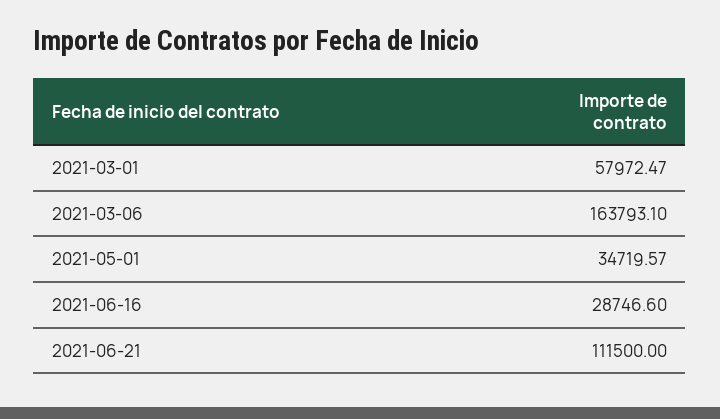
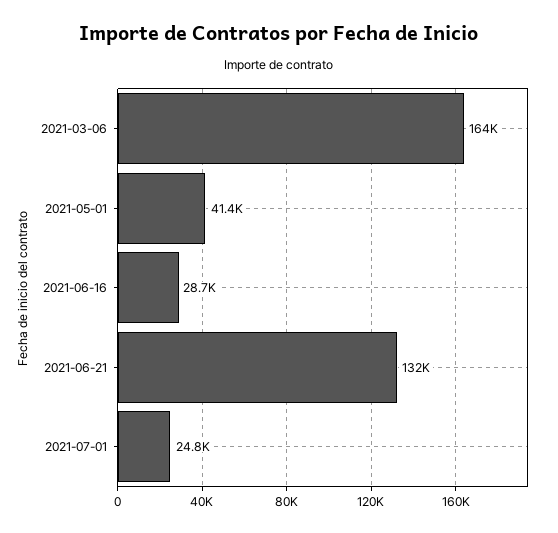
2021-03-01: 57972.47 -> none
2021-05-01: 34719.57 -> 41400
2021-06-21: 111500 -> 132000
2021-07-01: none -> 24800

